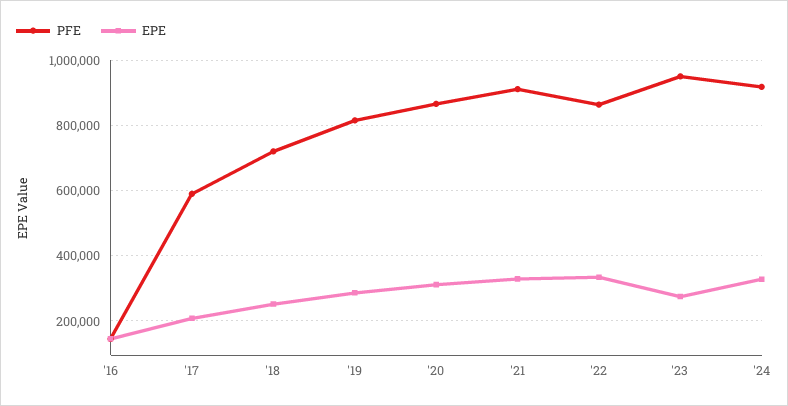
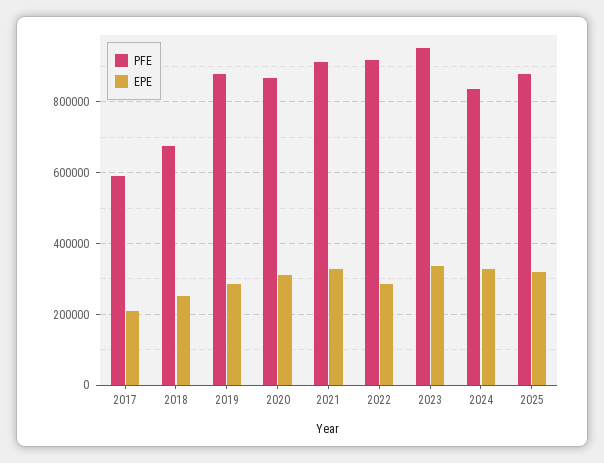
PFE, '16: 140000 -> none
EPE, '16: 140000 -> none
PFE, '18: 720000 -> 680000
PFE, '19: 820000 -> 880000
PFE, '22: 860000 -> 920000
EPE, '22: 340000 -> 280000
EPE, '23: 280000 -> 340000
PFE, '24: 920000 -> 840000
PFE, 2025: none -> 880000
EPE, 2025: none -> 320000

